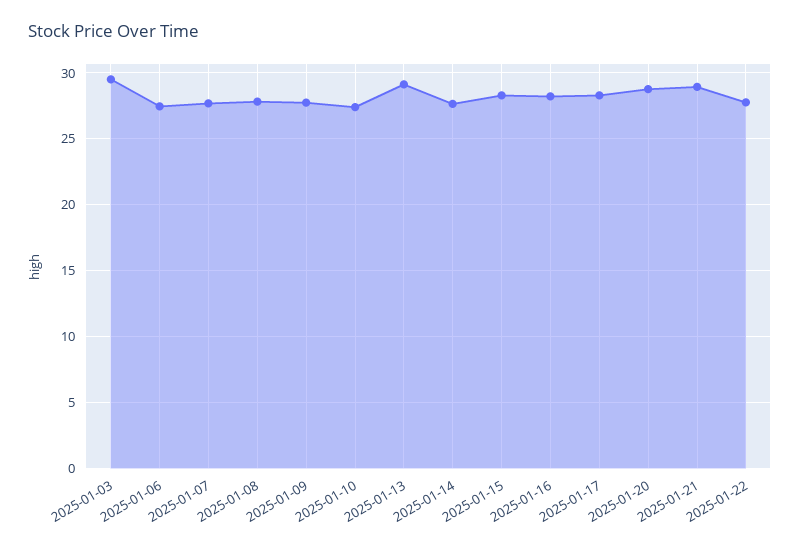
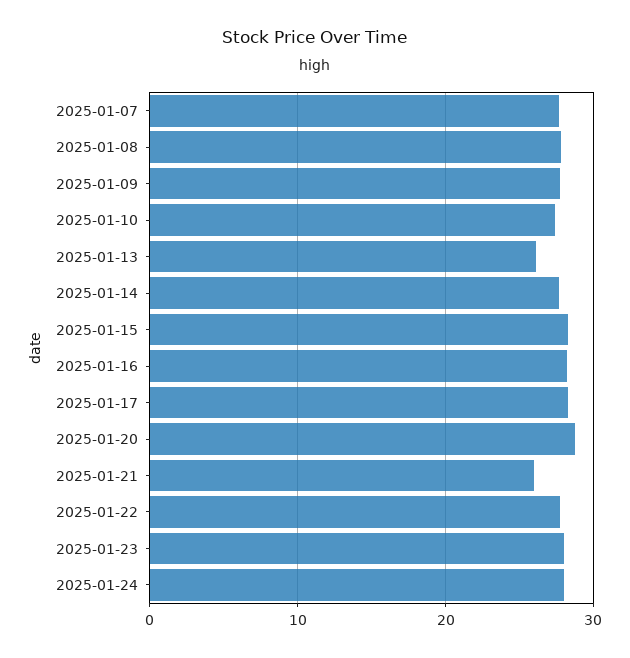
2025-01-03: 29.5 -> none
2025-01-06: 27.5 -> none
2025-01-13: 29 -> 26
2025-01-21: 29 -> 26
2025-01-23: none -> 28
2025-01-24: none -> 28

